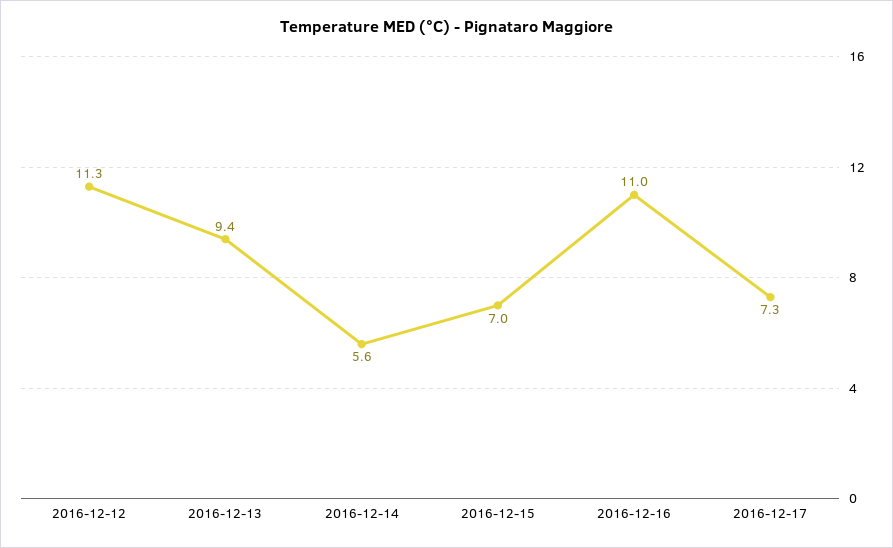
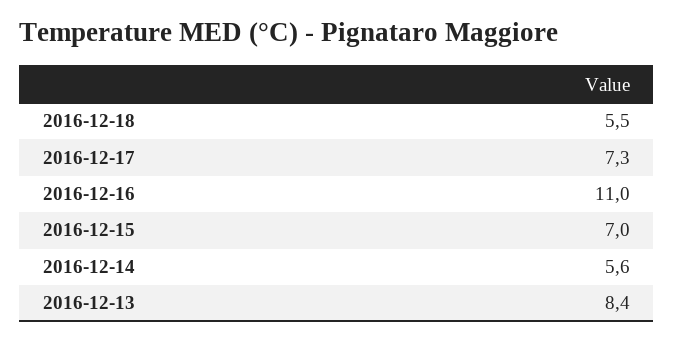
2016-12-12: 11.3 -> none
2016-12-13: 9.4 -> 8.4
2016-12-18: none -> 5.5

